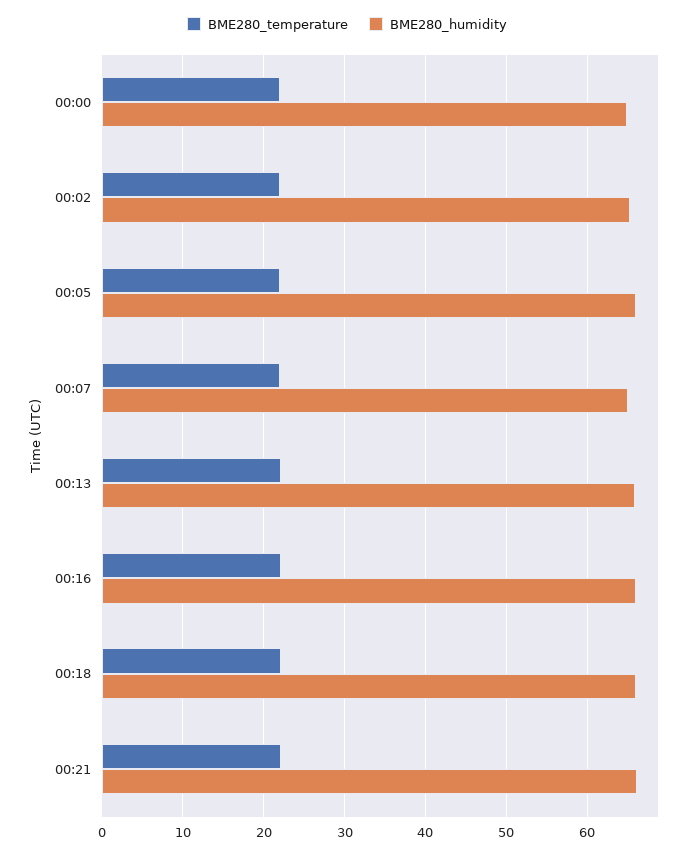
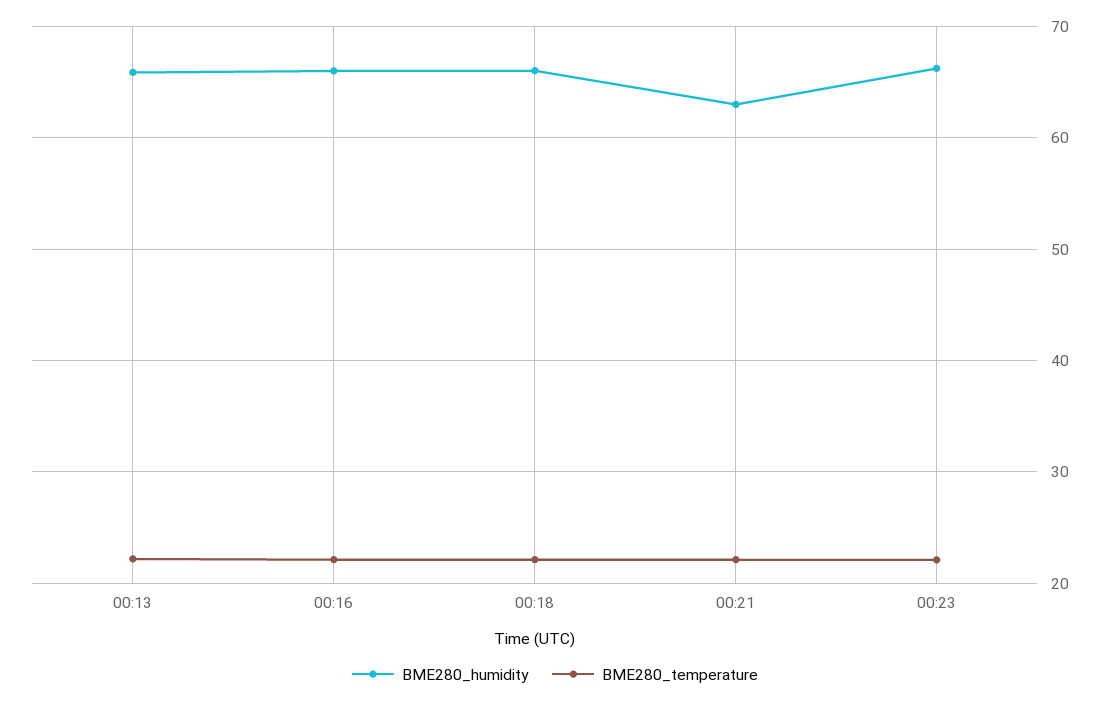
BME280_temperature, 00:00: 22 -> none
BME280_humidity, 00:00: 65 -> none
BME280_temperature, 00:02: 22 -> none
BME280_humidity, 00:02: 65 -> none
BME280_temperature, 00:05: 22 -> none
BME280_humidity, 00:05: 66 -> none
BME280_temperature, 00:07: 22 -> none
BME280_humidity, 00:07: 65 -> none
BME280_humidity, 00:21: 66 -> 63
BME280_humidity, 00:23: none -> 66
BME280_temperature, 00:23: none -> 22

